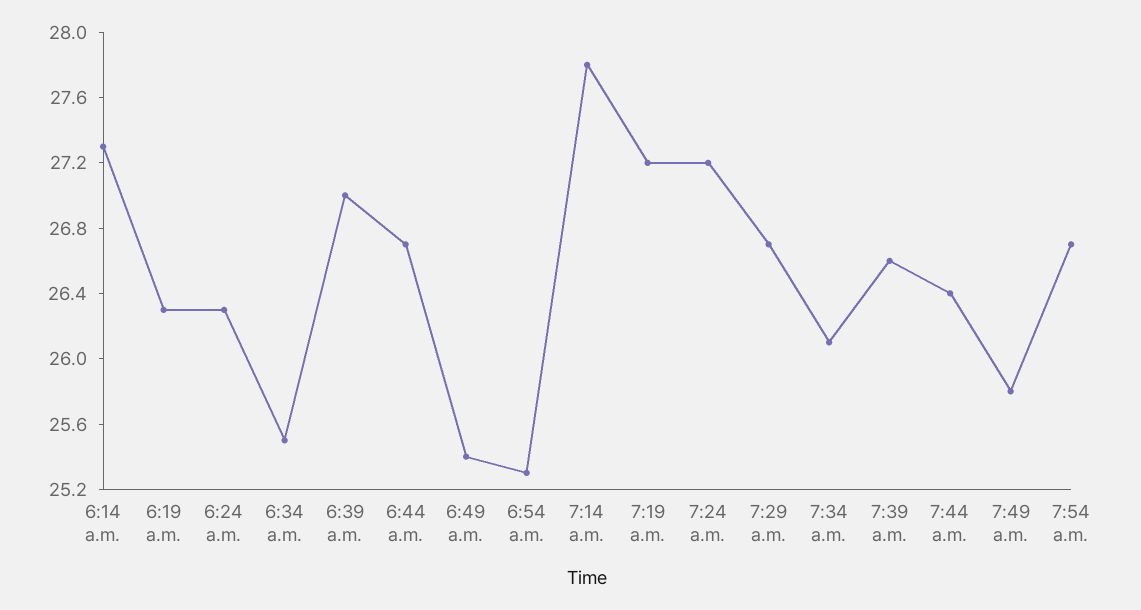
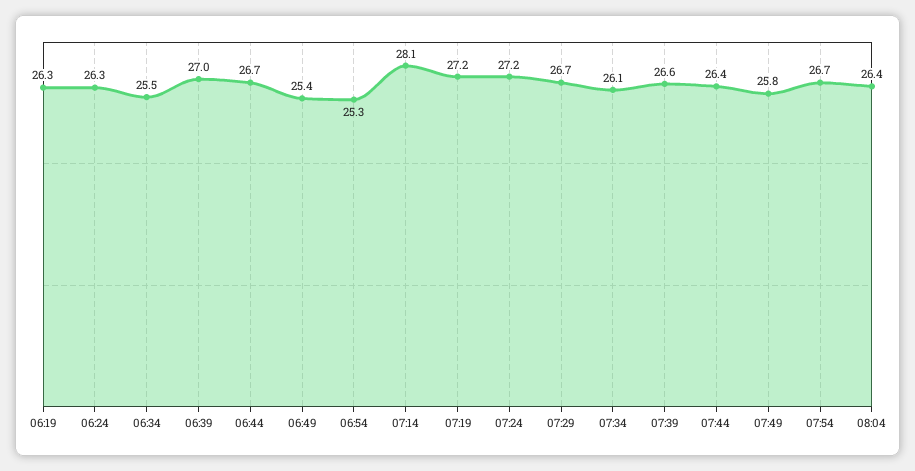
6:14 a.m.: 27.3 -> none
7:14 a.m.: 27.8 -> 28.1
08:04: none -> 26.4

